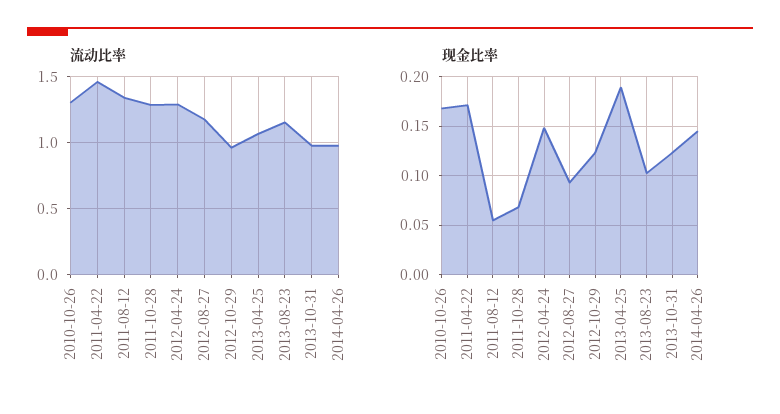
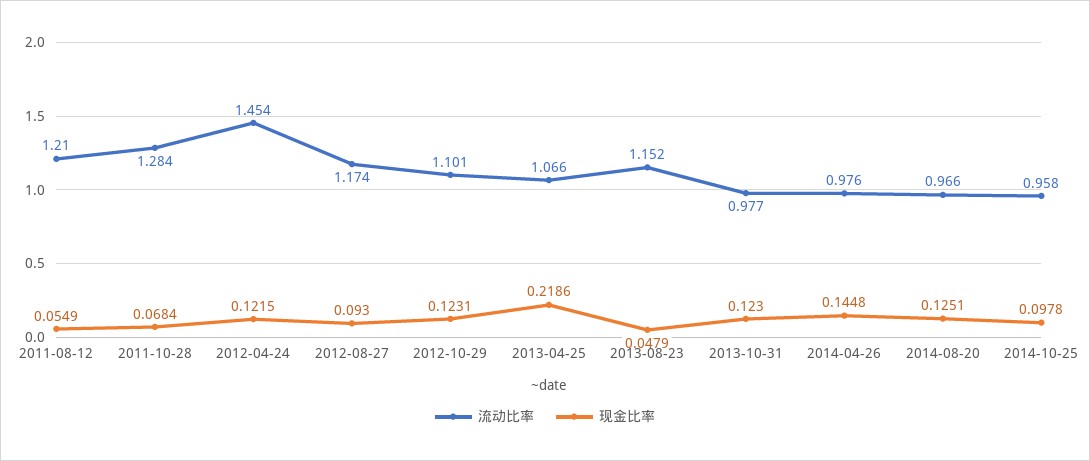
流动比率, 2010-10-26: 1.3 -> none
流动比率, 2011-04-22: 1.45 -> none
流动比率, 2011-08-12: 1.35 -> 1.21
流动比率, 2012-04-24: 1.3 -> 1.454
流动比率, 2012-10-29: 0.95 -> 1.101
现金比率, 2010-10-26: 0.17 -> none
现金比率, 2011-04-22: 0.17 -> none
现金比率, 2012-04-24: 0.15 -> 0.1215
现金比率, 2013-04-25: 0.19 -> 0.2186
现金比率, 2013-08-23: 0.1 -> 0.0479
流动比率, 2014-08-20: none -> 0.966
现金比率, 2014-08-20: none -> 0.1251
流动比率, 2014-10-25: none -> 0.958
现金比率, 2014-10-25: none -> 0.0978

